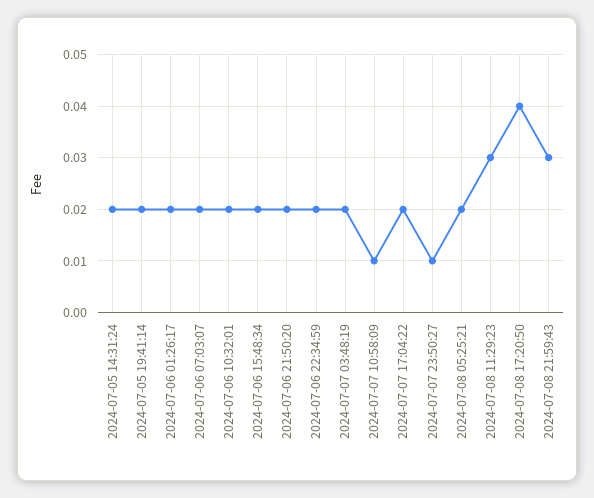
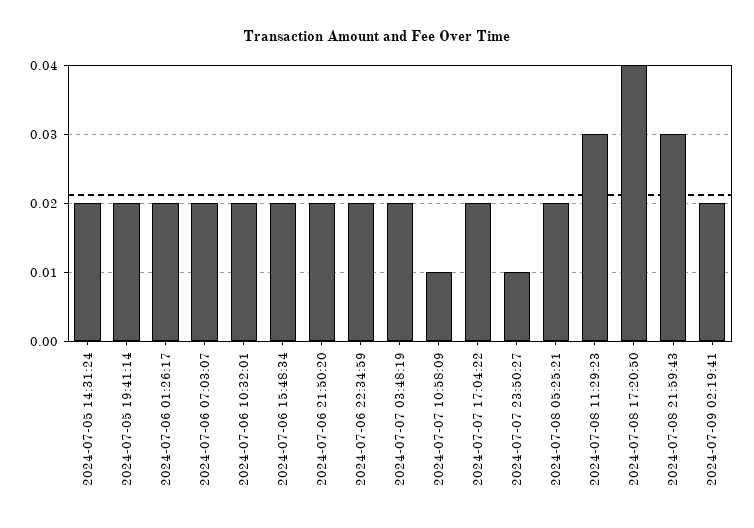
2024-07-09 02:19:41: none -> 0.02

